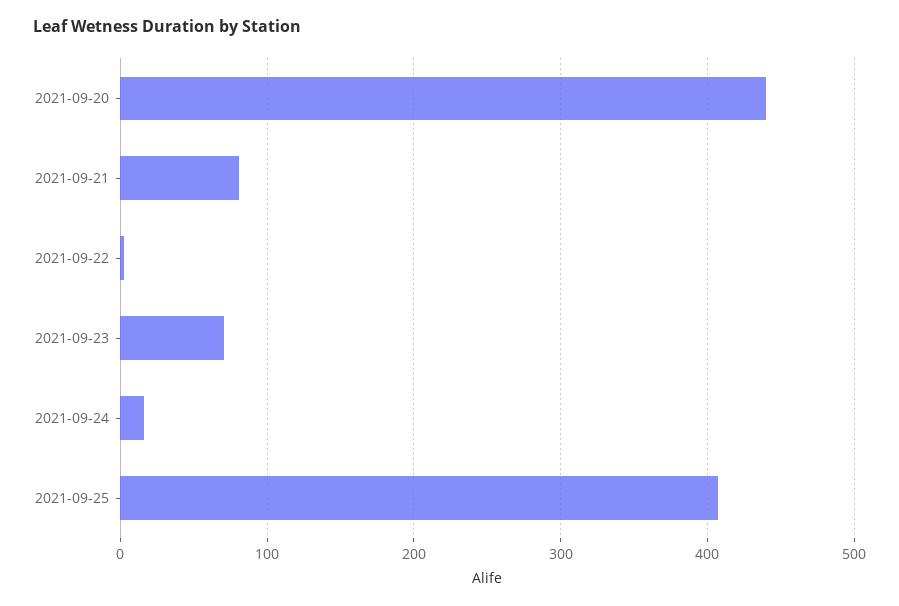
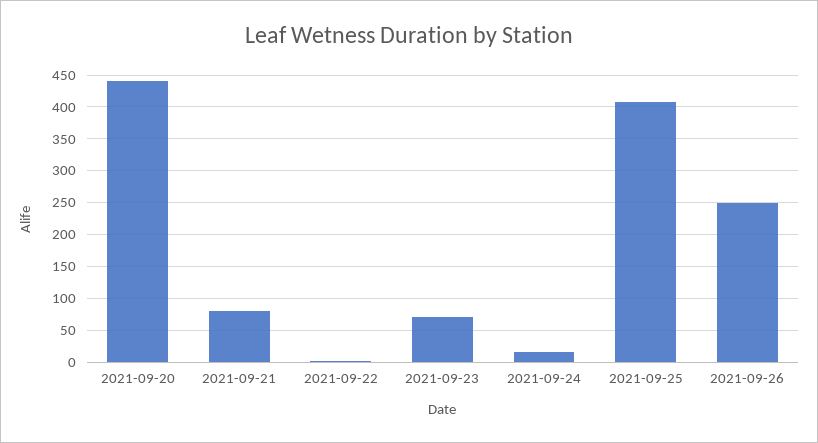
2021-09-26: none -> 250

